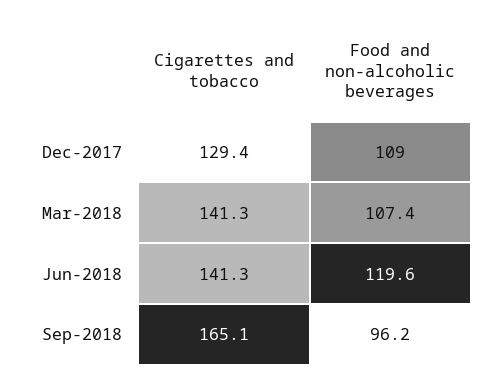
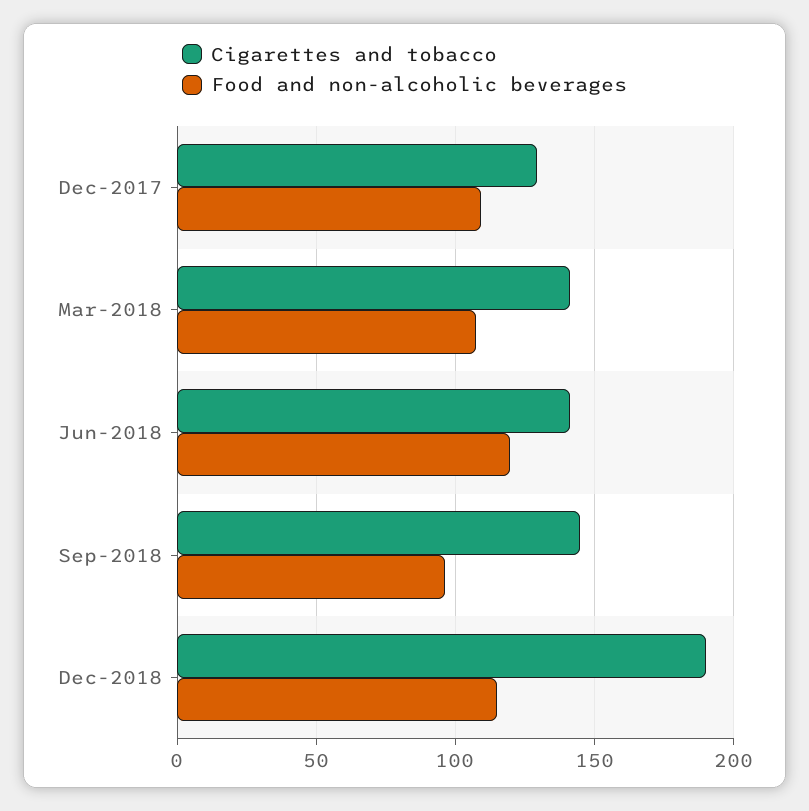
Cigarettes and tobacco, Sep-2018: 165.1 -> 145
Cigarettes and tobacco, Dec-2018: none -> 190
Food and non-alcoholic beverages, Dec-2018: none -> 115

